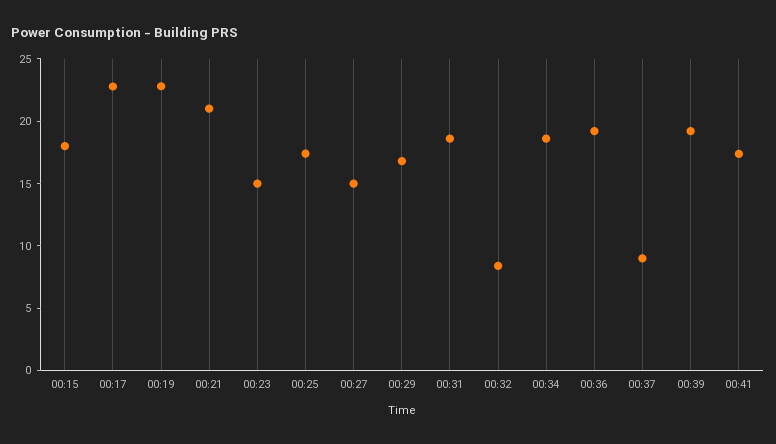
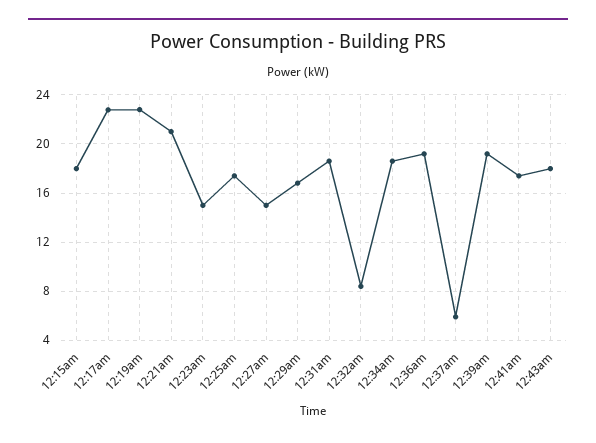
00:37: 9 -> 6
12:43am: none -> 18

